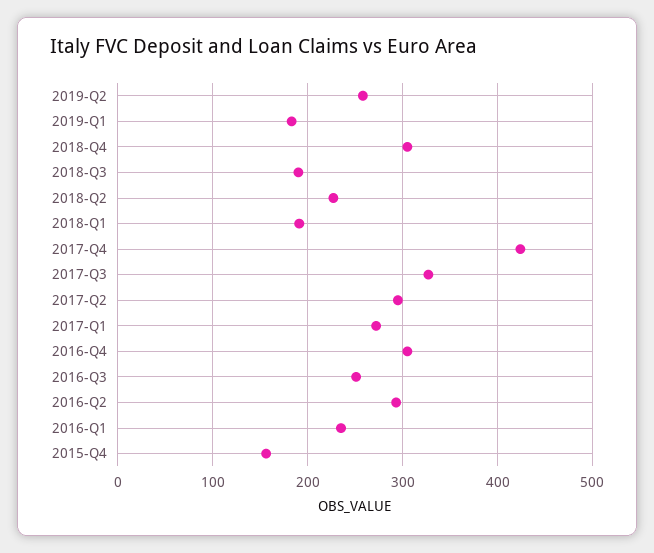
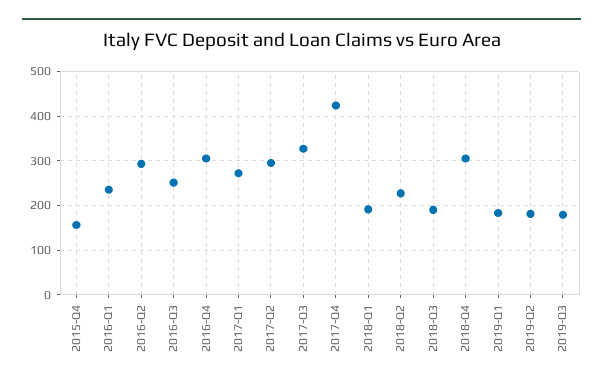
2019-Q2: 260 -> 180
2019-Q3: none -> 180

